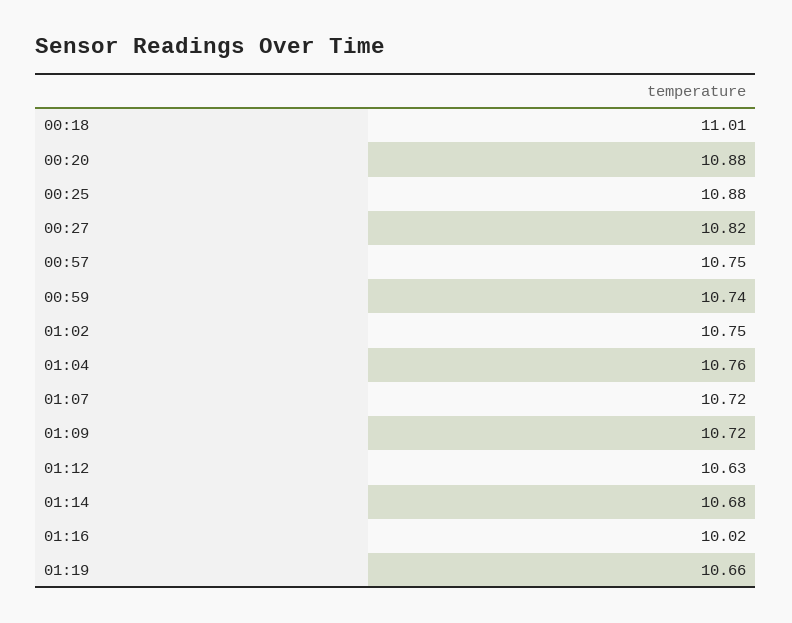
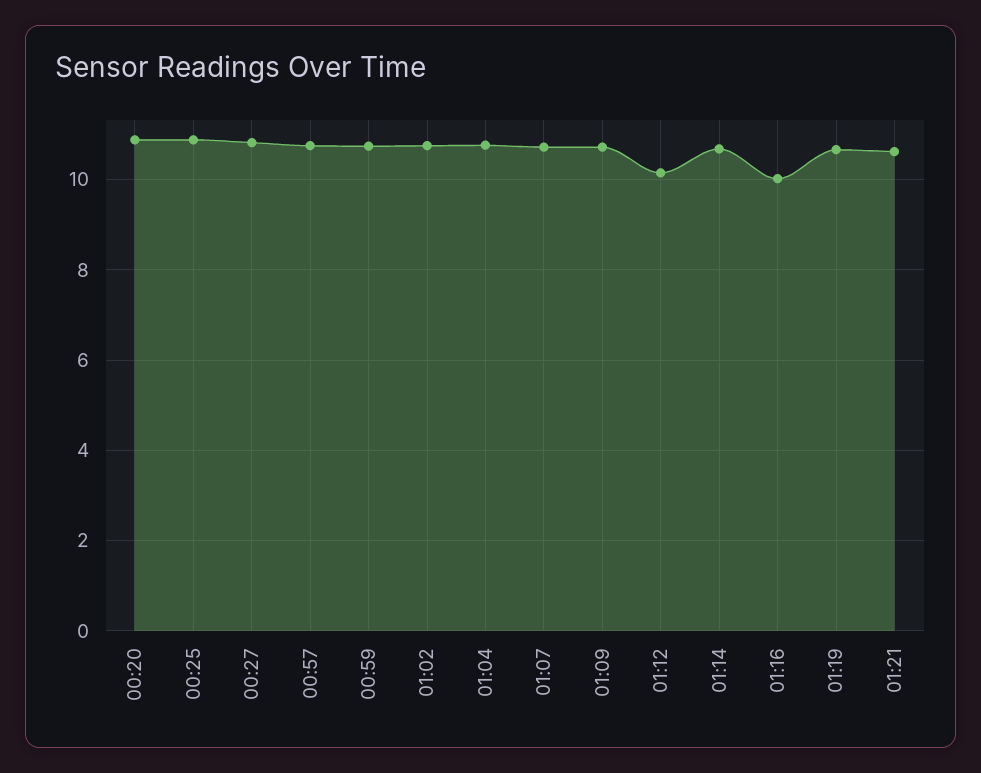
00:18: 11.01 -> none
01:12: 10.63 -> 10.2
01:21: none -> 10.6

